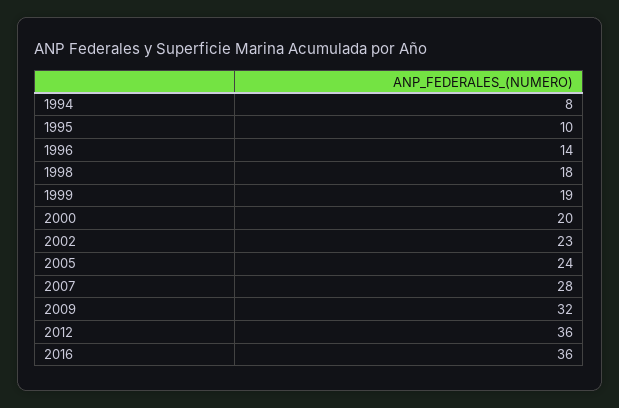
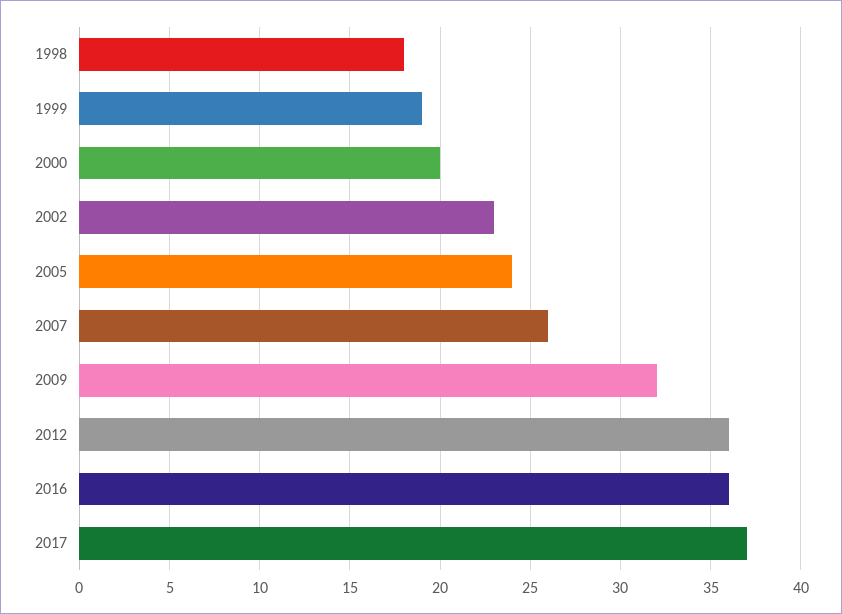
1994: 8 -> none
1995: 10 -> none
1996: 14 -> none
2007: 28 -> 26
2017: none -> 37

